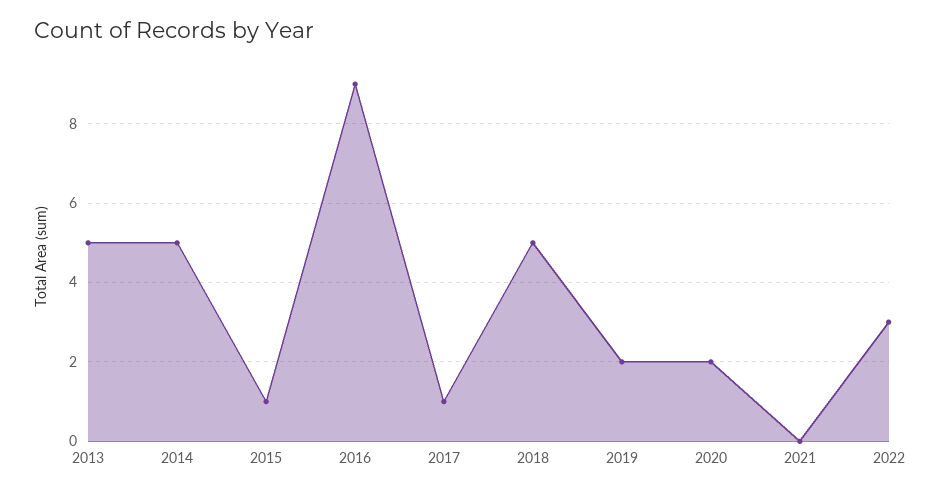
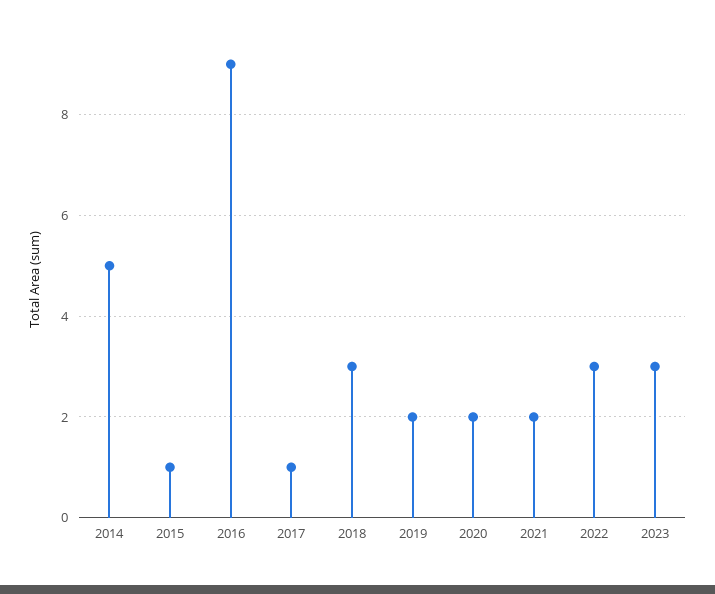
2013: 5 -> none
2018: 5 -> 3
2021: 0 -> 2
2023: none -> 3

